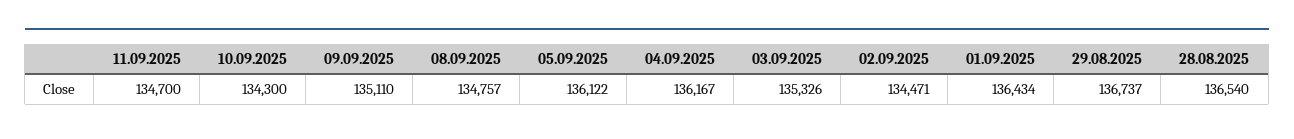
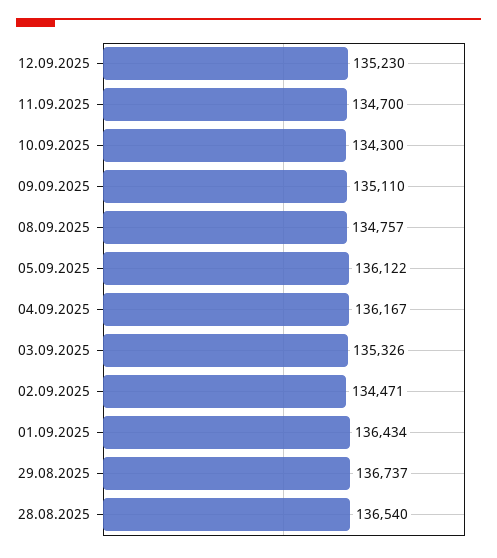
12.09.2025: none -> 135230

